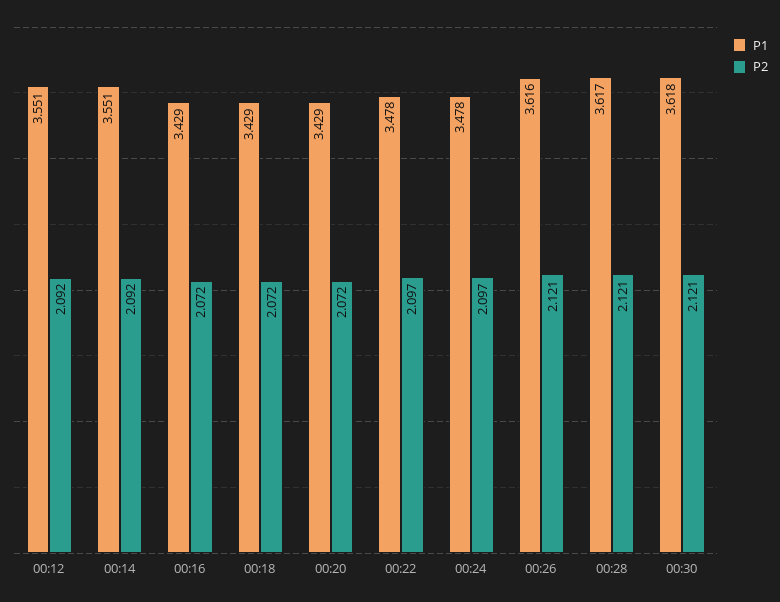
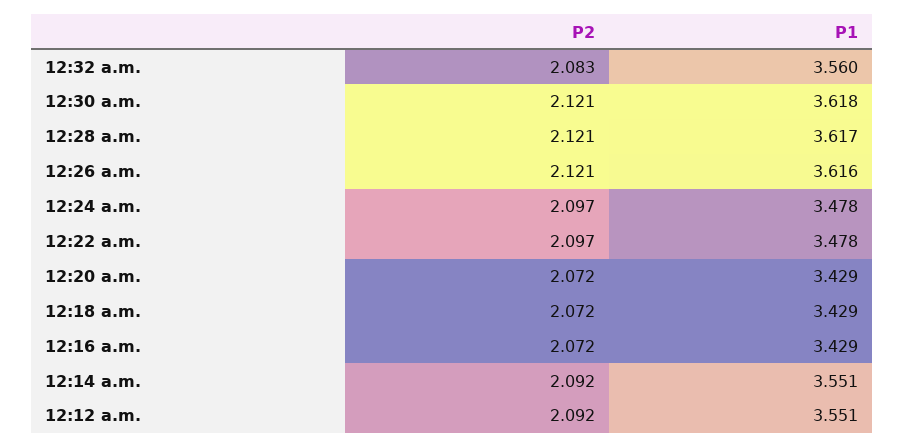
P2, 12:32 a.m.: none -> 2.083
P1, 12:32 a.m.: none -> 3.56

